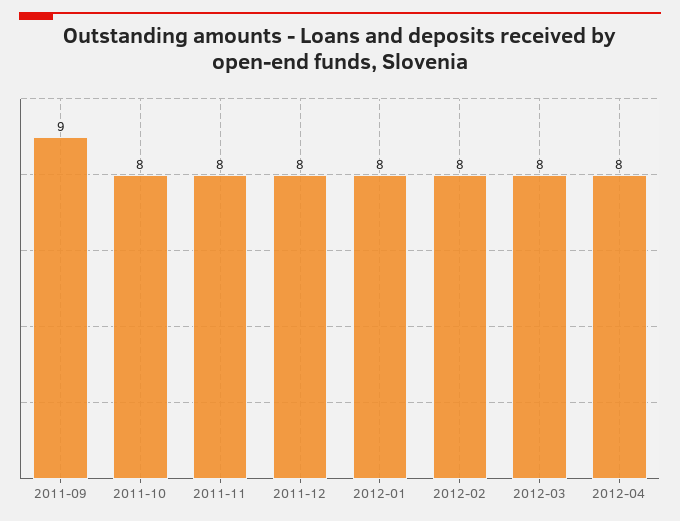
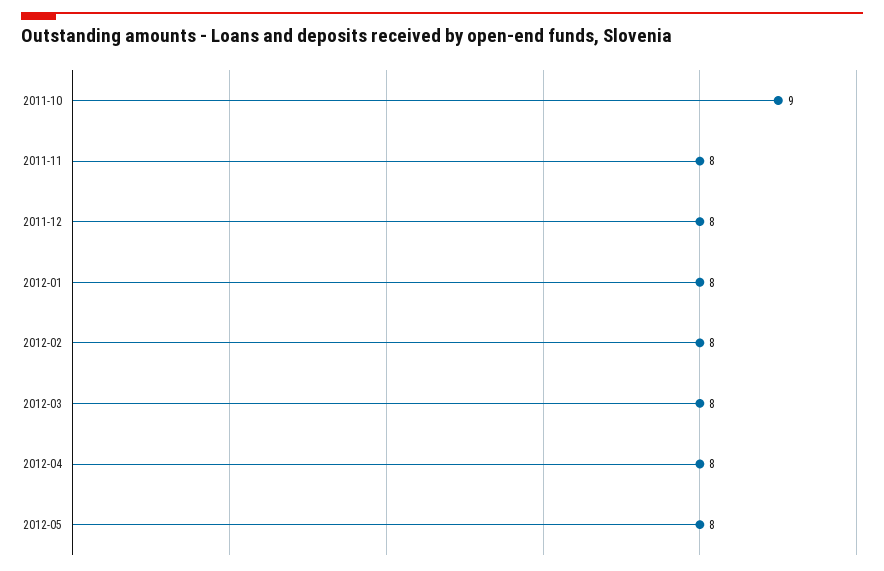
2011-09: 9 -> none
2011-10: 8 -> 9
2012-05: none -> 8

